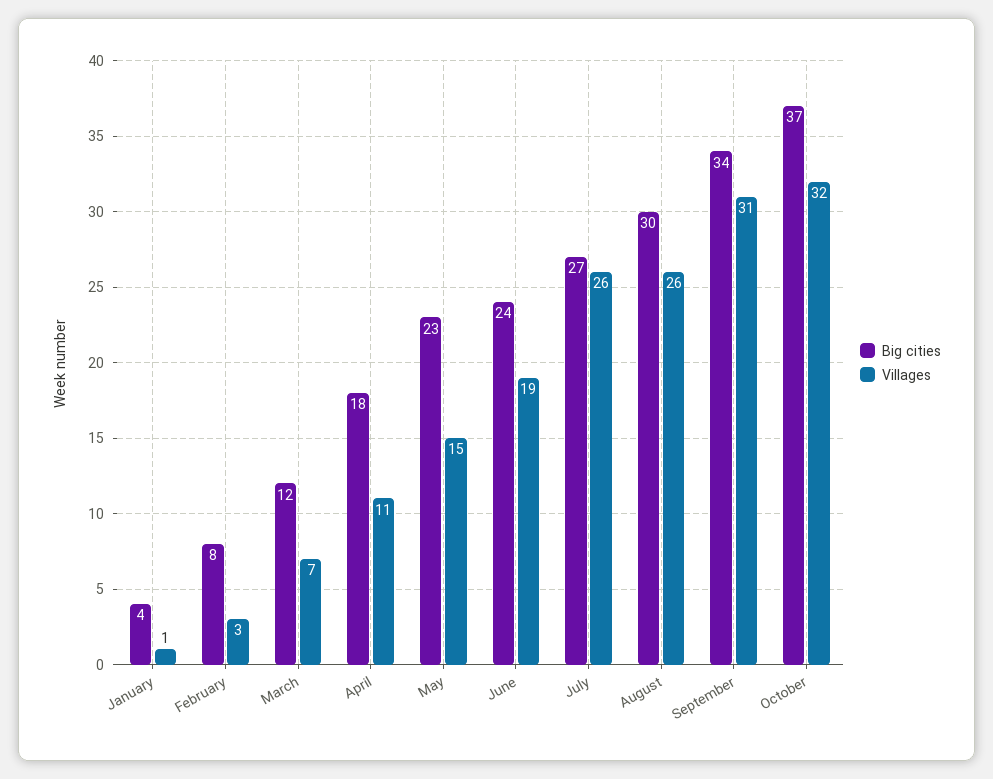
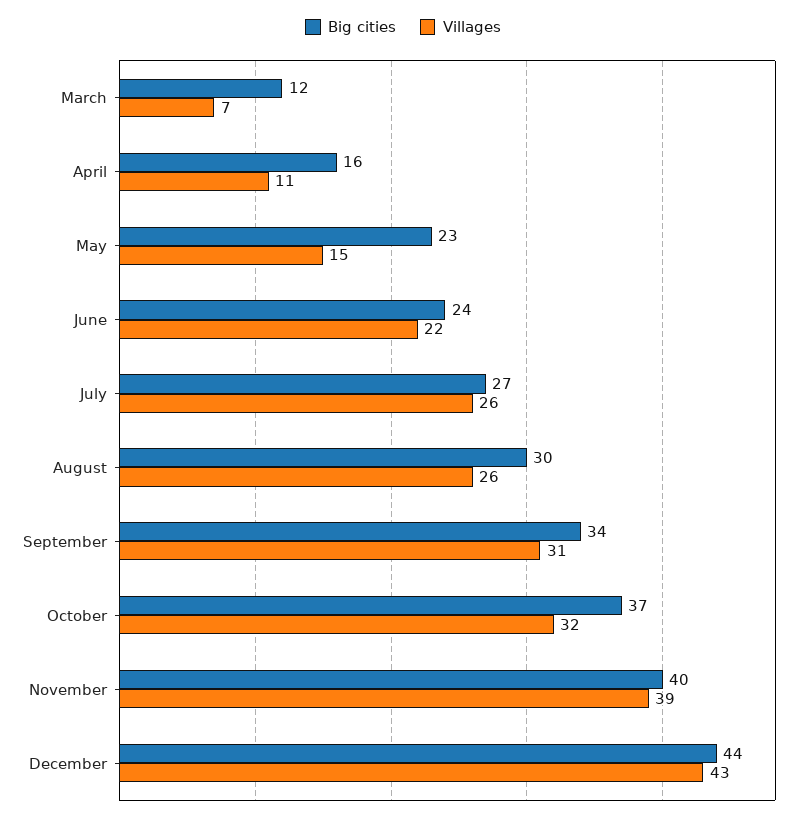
Big cities, January: 4 -> none
Villages, January: 1 -> none
Big cities, February: 8 -> none
Villages, February: 3 -> none
Big cities, April: 18 -> 16
Villages, June: 19 -> 22
Big cities, November: none -> 40
Villages, November: none -> 39
Big cities, December: none -> 44
Villages, December: none -> 43

